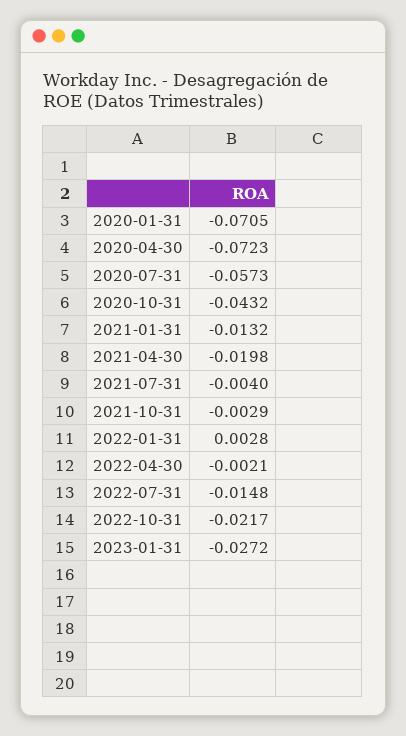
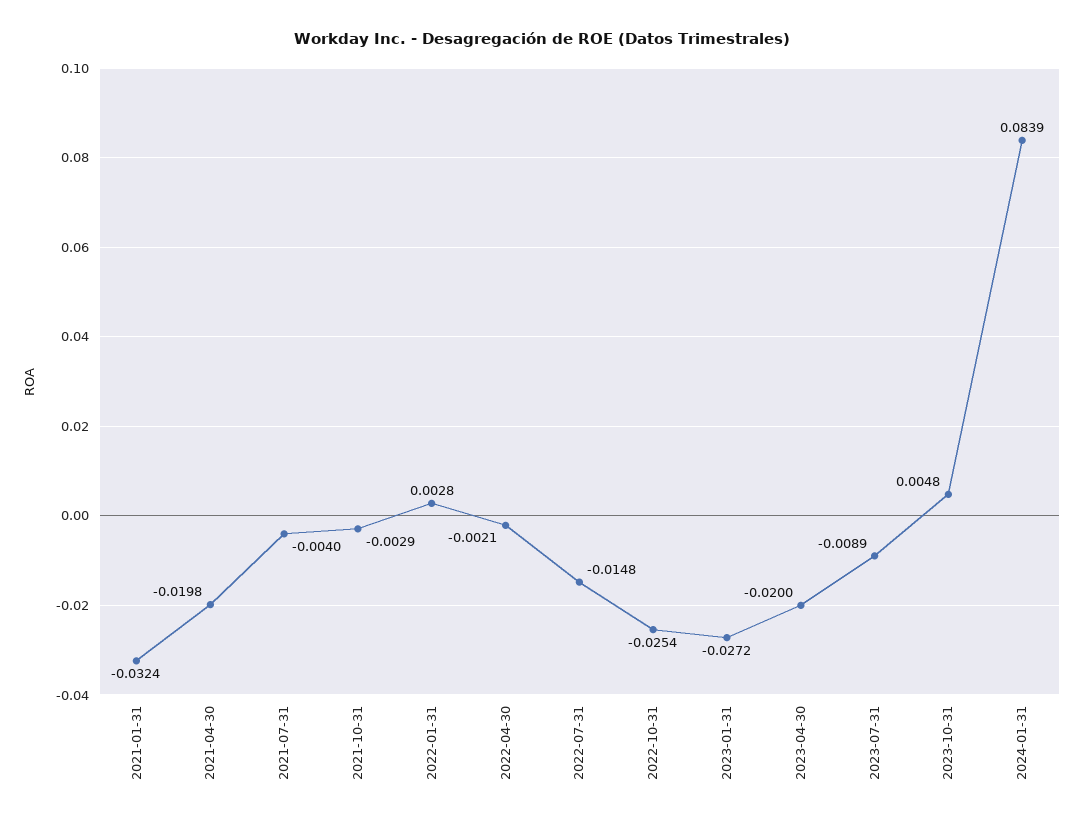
2020-01-31: -0.0705 -> none
2020-04-30: -0.0723 -> none
2020-07-31: -0.0573 -> none
2020-10-31: -0.0432 -> none
2021-01-31: -0.0132 -> -0.0324
2022-10-31: -0.0217 -> -0.0254
2023-04-30: none -> -0.02
2023-07-31: none -> -0.0089
2023-10-31: none -> 0.0048
2024-01-31: none -> 0.0839

